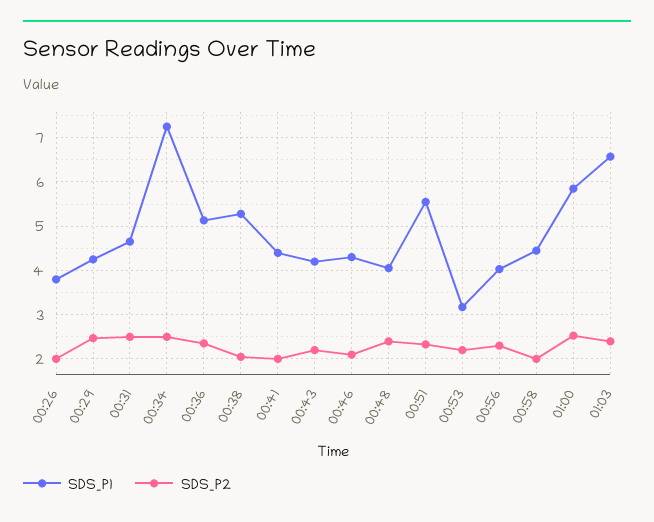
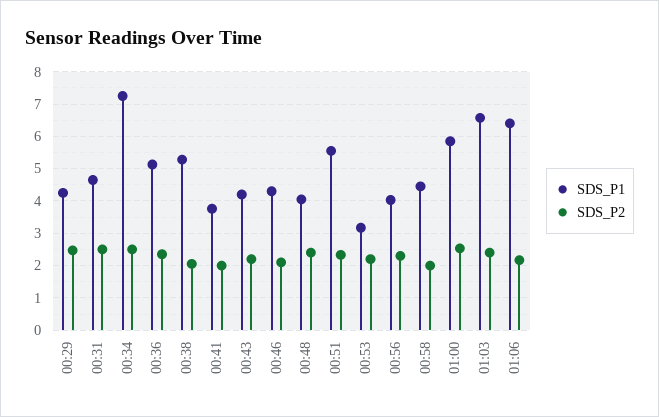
SDS_P1, 00:26: 3.8 -> none
SDS_P2, 00:26: 2 -> none
SDS_P1, 00:41: 4.4 -> 3.8
SDS_P1, 01:06: none -> 6.4
SDS_P2, 01:06: none -> 2.2

